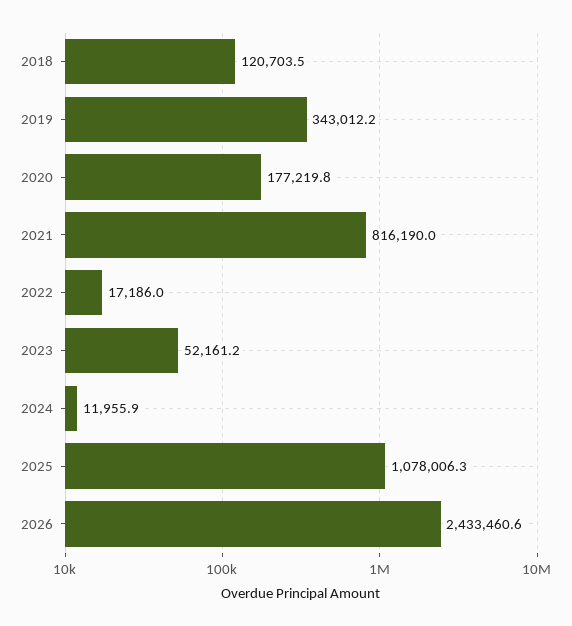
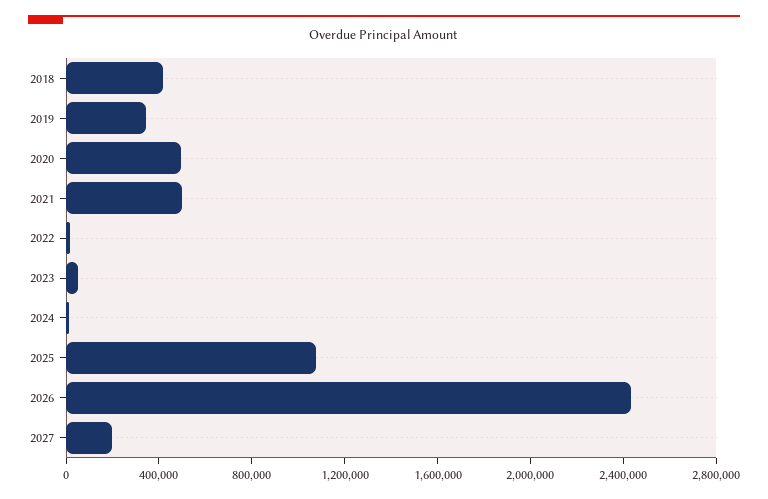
2018: 120703.5 -> 400000
2020: 177219.8 -> 500000
2021: 816190 -> 500000
2027: none -> 200000

